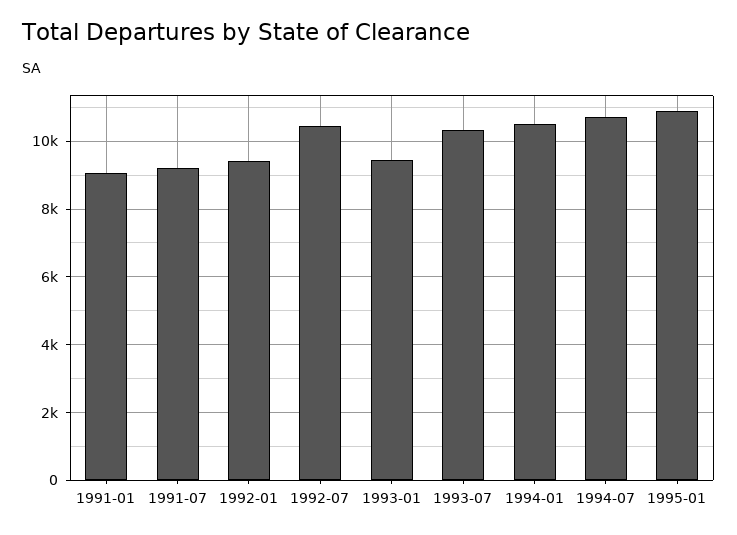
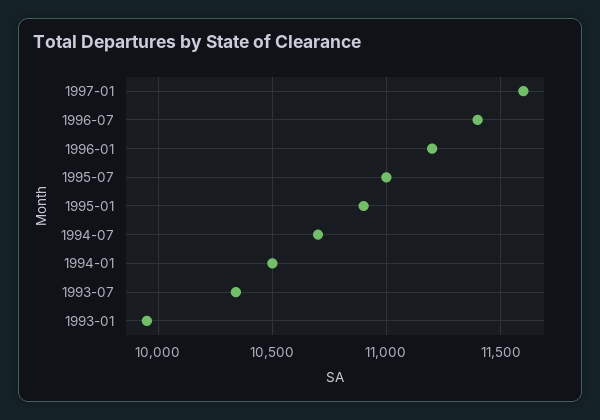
1991-01: 9000 -> none
1991-07: 9200 -> none
1992-01: 9400 -> none
1992-07: 10400 -> none
1993-01: 9400 -> 9950
1997-01: none -> 11600
1996-07: none -> 11400
1996-01: none -> 11200
1995-07: none -> 11000

